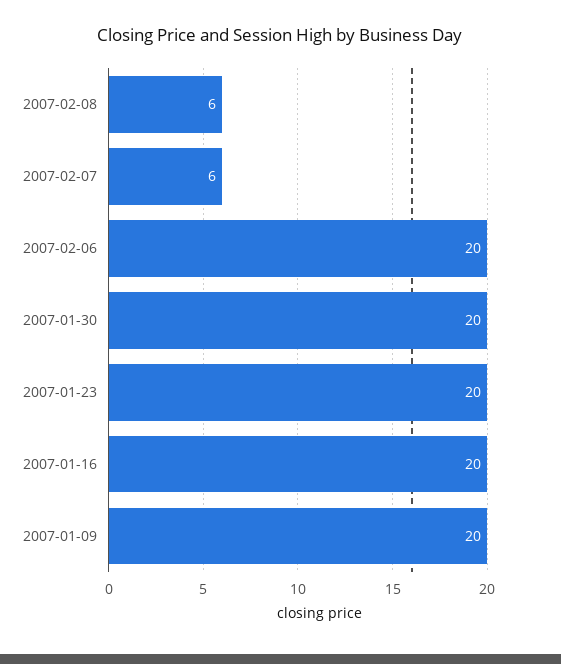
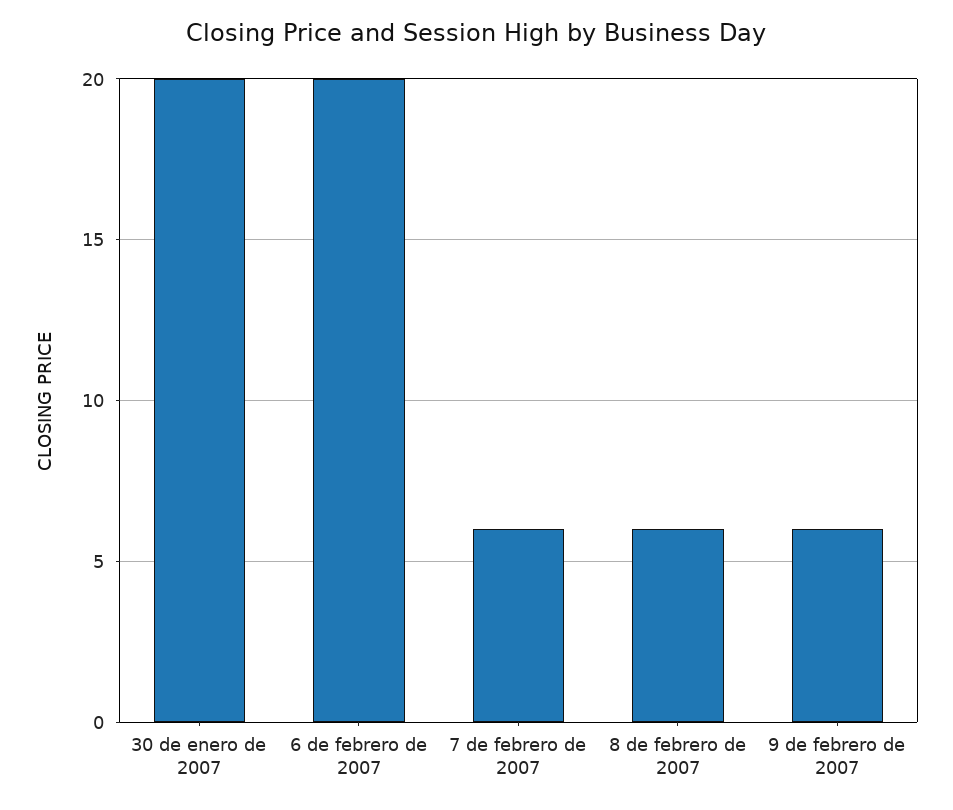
2007-01-23: 20 -> none
2007-01-16: 20 -> none
2007-01-09: 20 -> none
9 de febrero de 2007: none -> 6

